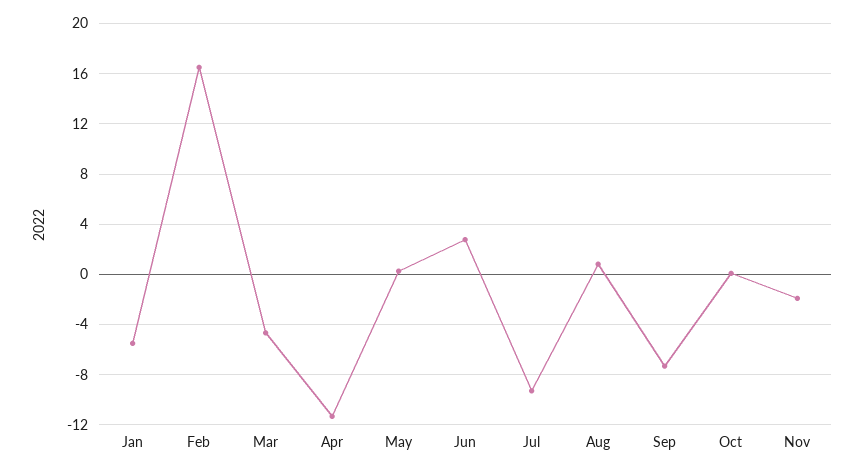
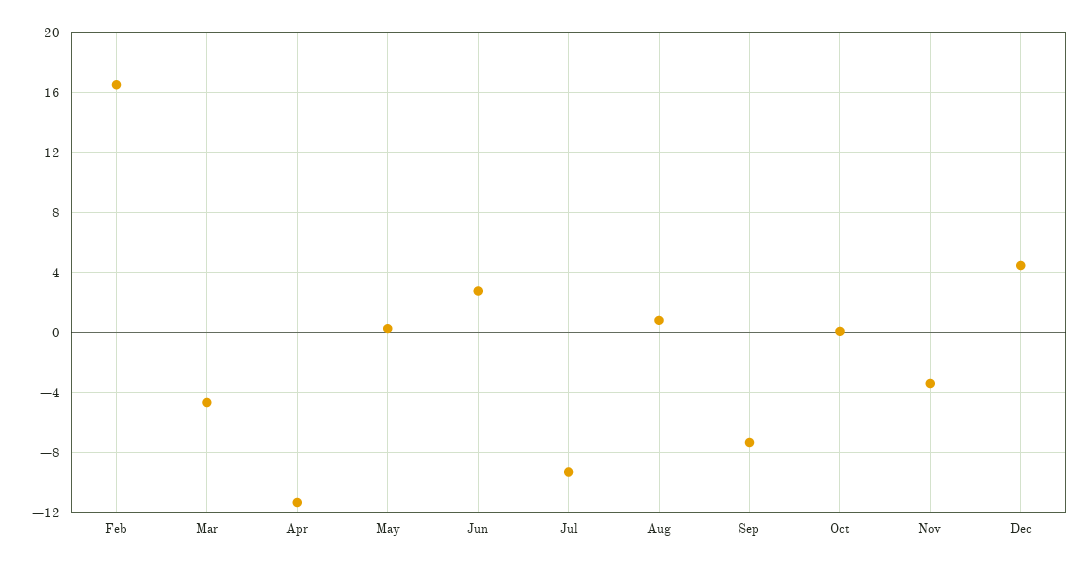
Jan: -5.5 -> none
Nov: -2 -> -3.5
Dec: none -> 4.5

